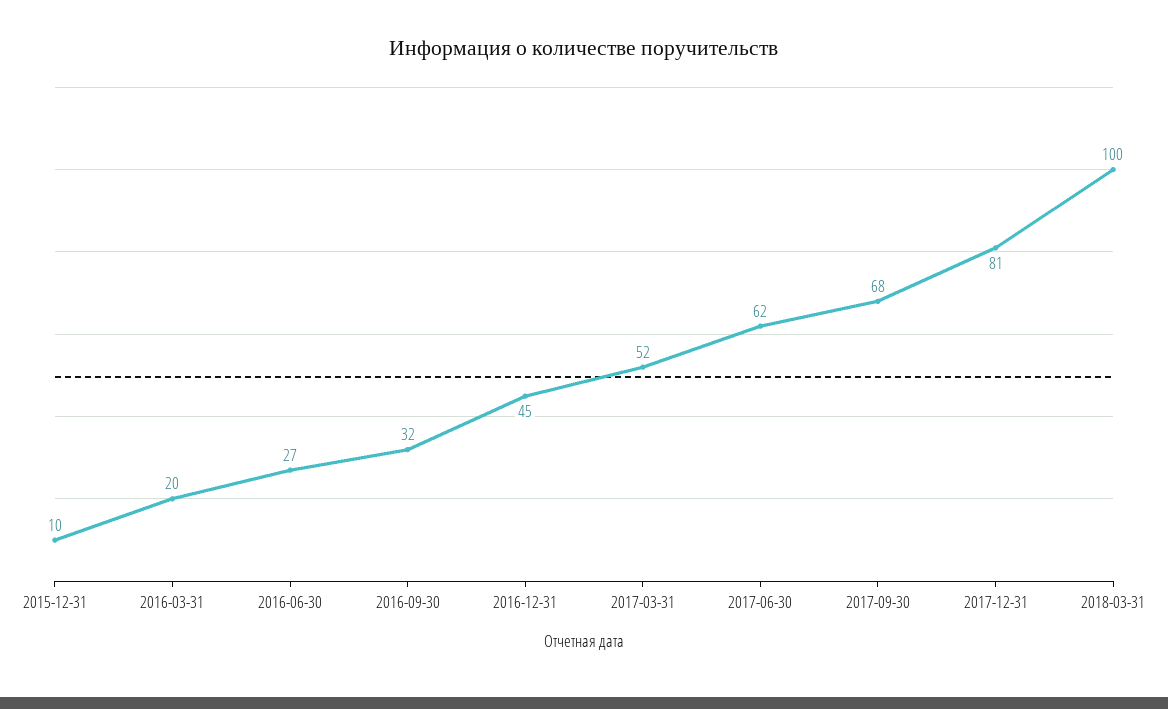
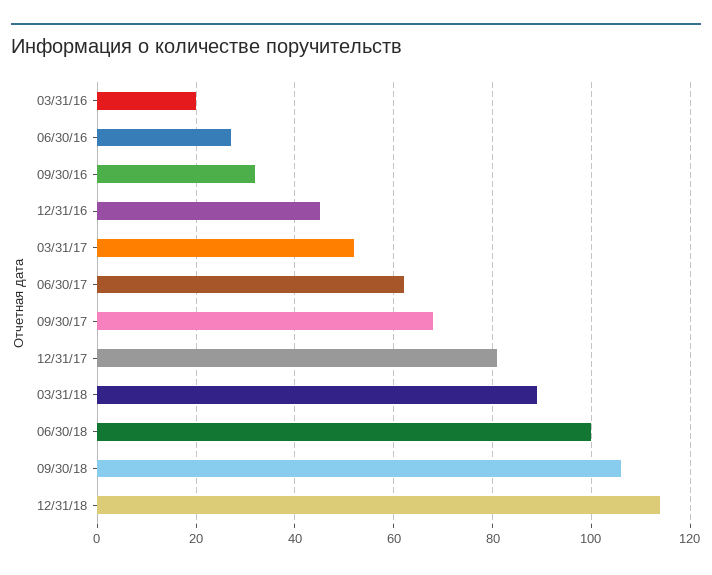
2015-12-31: 10 -> none
2018-03-31: 100 -> 90
06/30/18: none -> 100
09/30/18: none -> 105
12/31/18: none -> 115

